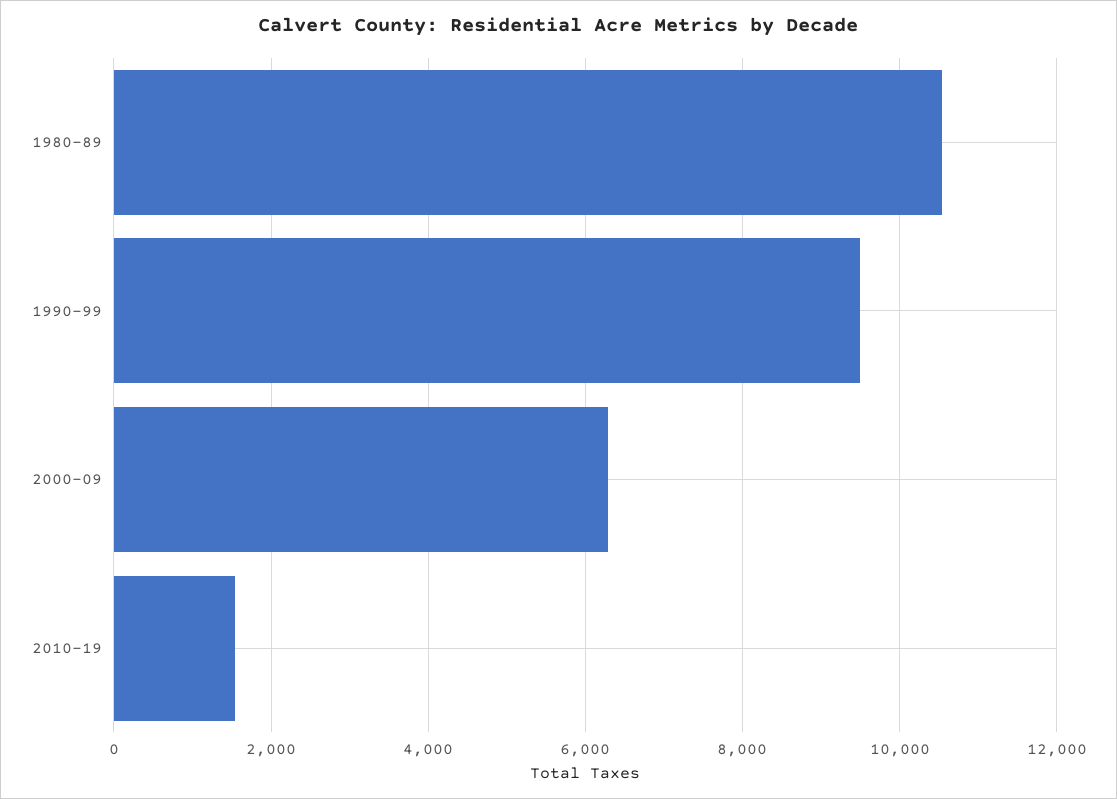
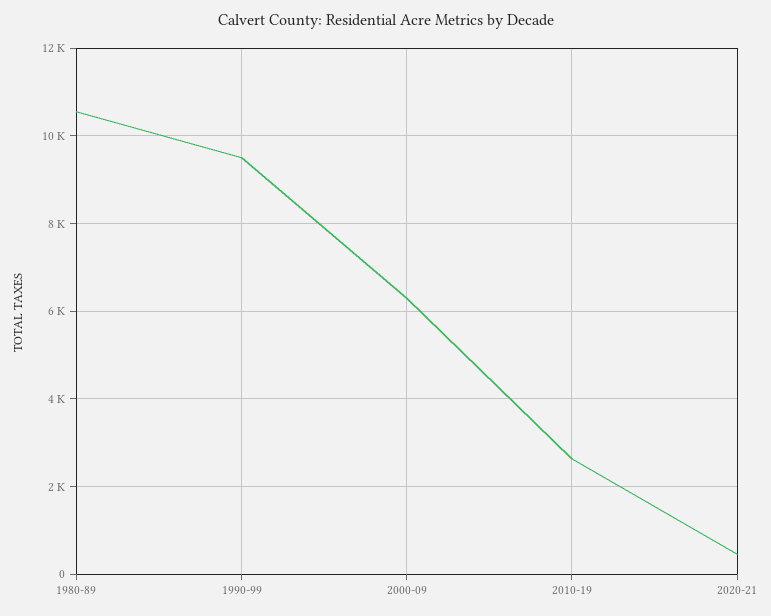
2010-19: 1600 -> 2600
2020-21: none -> 400

